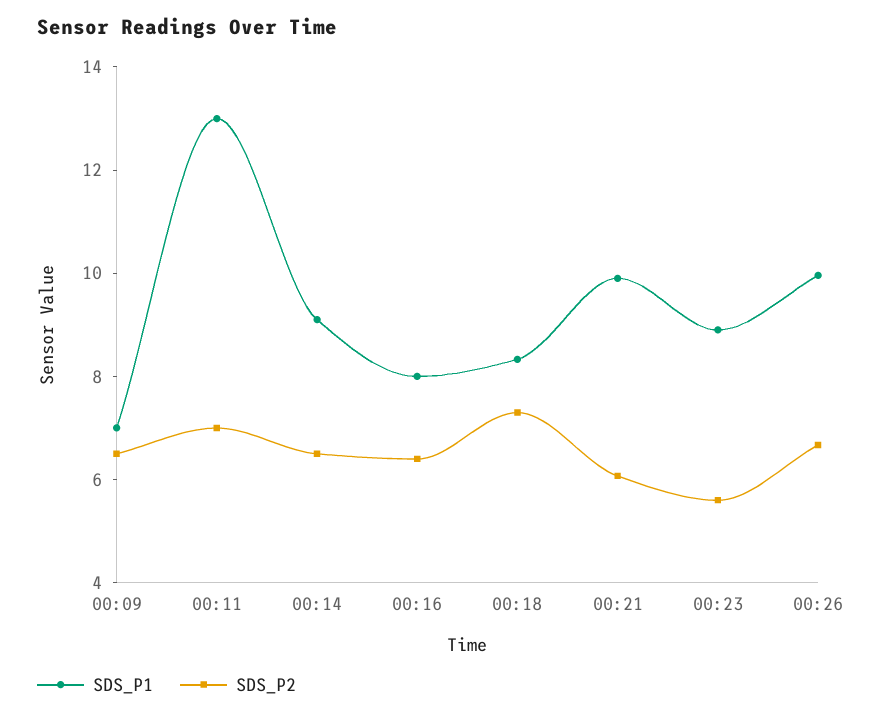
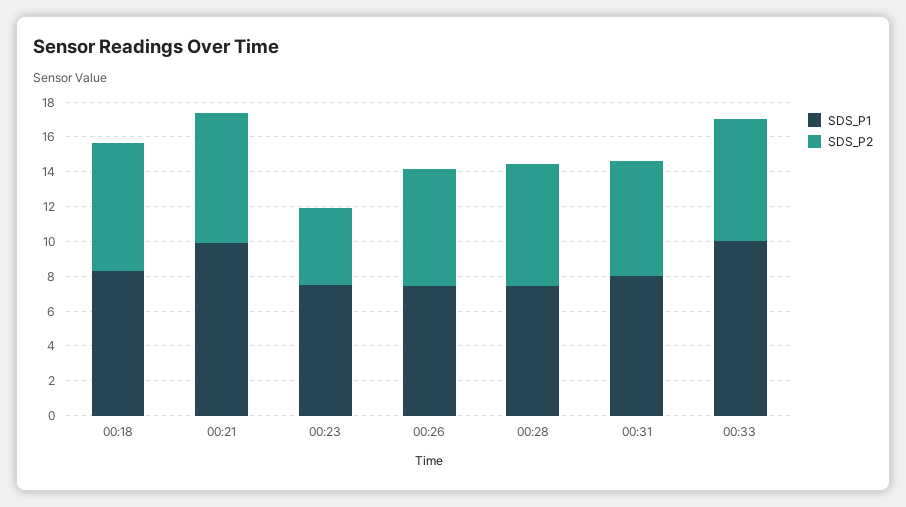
SDS_P1, 00:09: 7 -> none
SDS_P2, 00:09: 6.5 -> none
SDS_P1, 00:11: 13 -> none
SDS_P2, 00:11: 7 -> none
SDS_P1, 00:14: 9 -> none
SDS_P2, 00:14: 6.5 -> none
SDS_P1, 00:16: 8 -> none
SDS_P2, 00:16: 6.5 -> none
SDS_P2, 00:21: 6 -> 7.5
SDS_P1, 00:23: 9 -> 7.5
SDS_P2, 00:23: 5.5 -> 4.5
SDS_P1, 00:26: 10 -> 7.5
SDS_P1, 00:28: none -> 7.5
SDS_P2, 00:28: none -> 7
SDS_P1, 00:31: none -> 8
SDS_P2, 00:31: none -> 6.5
SDS_P1, 00:33: none -> 10
SDS_P2, 00:33: none -> 7

